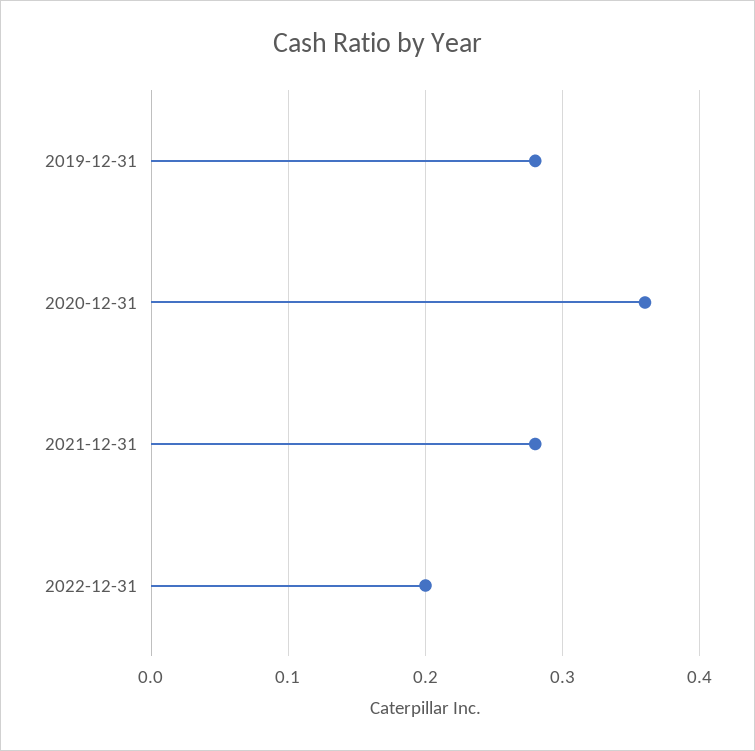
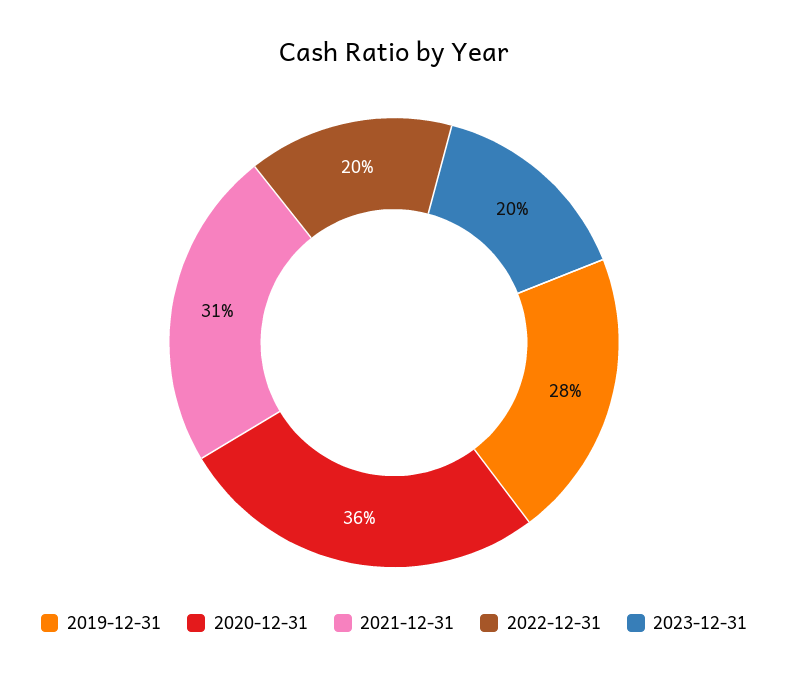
2021-12-31: 0.28 -> 0.31
2023-12-31: none -> 0.2

